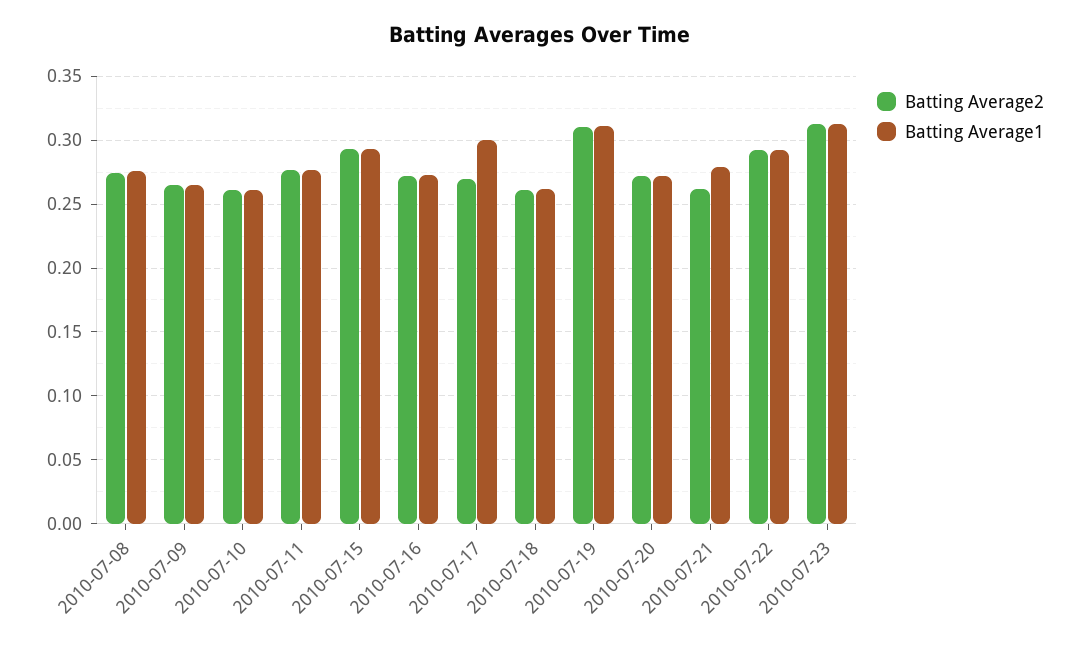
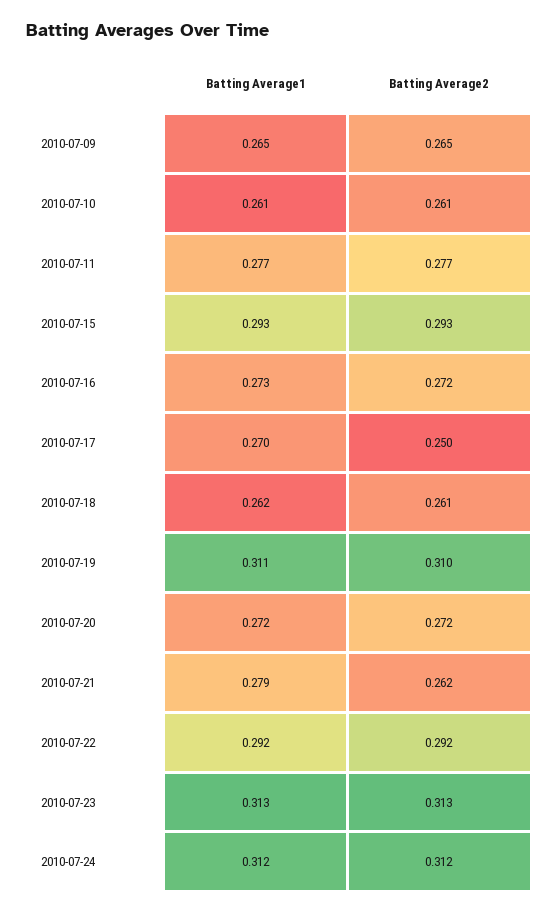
Batting Average2, 2010-07-08: 0.275 -> none
Batting Average1, 2010-07-08: 0.275 -> none
Batting Average2, 2010-07-17: 0.27 -> 0.25
Batting Average1, 2010-07-17: 0.3 -> 0.27
Batting Average1, 2010-07-24: none -> 0.312
Batting Average2, 2010-07-24: none -> 0.312

